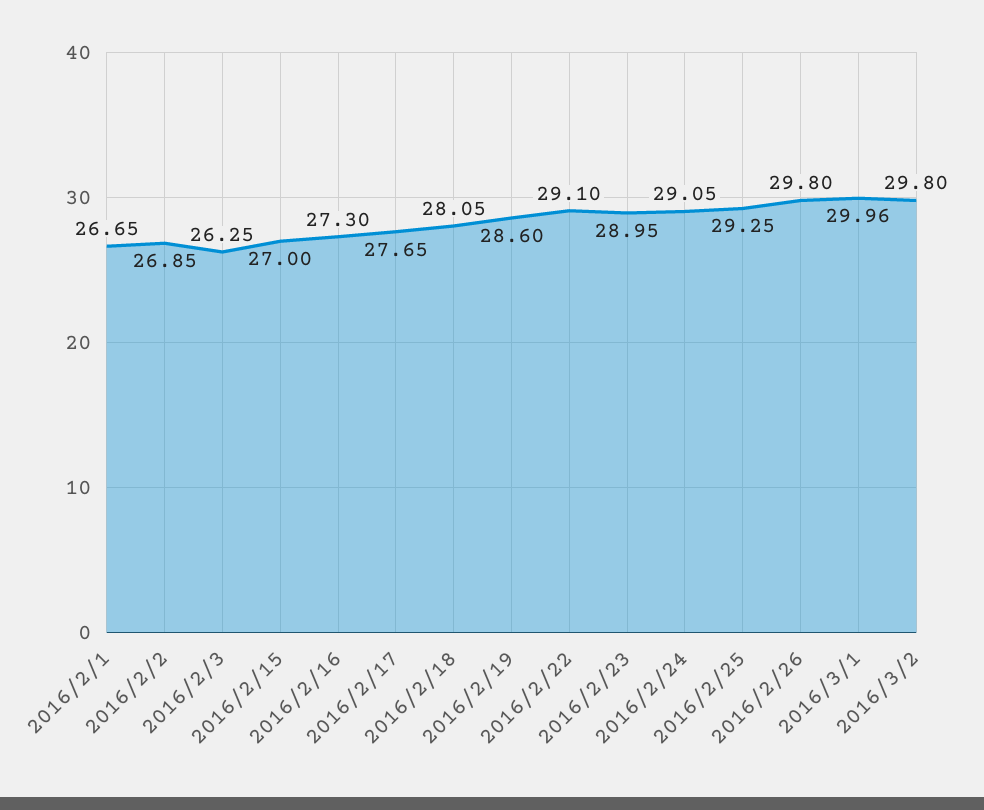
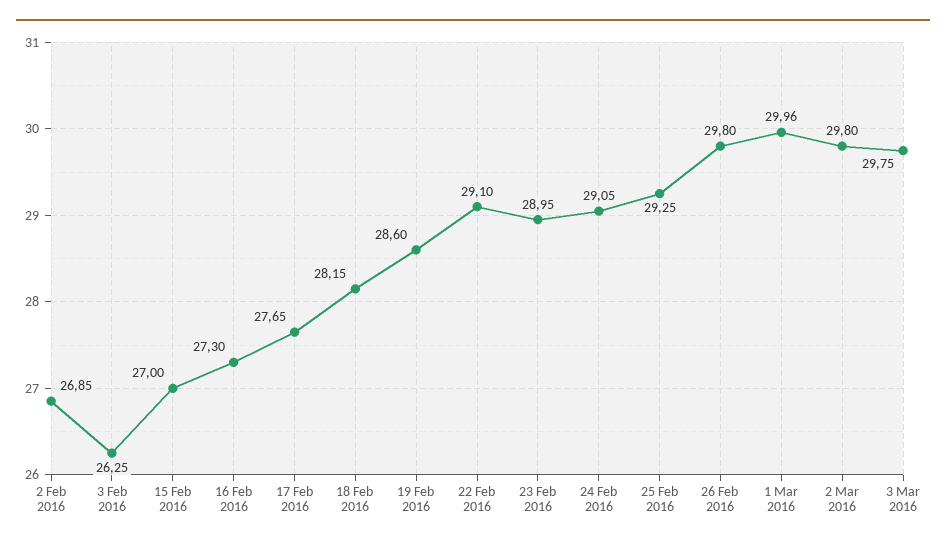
2016/2/1: 26.65 -> none
2016/2/18: 28.05 -> 28.15
3 Mar 2016: none -> 29.75

